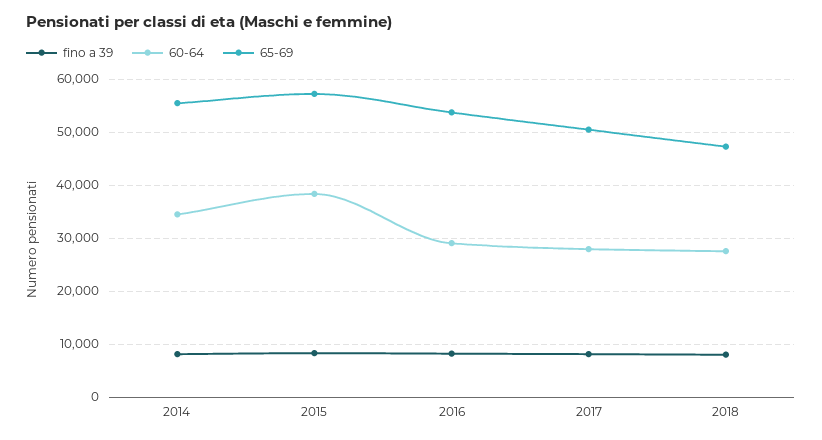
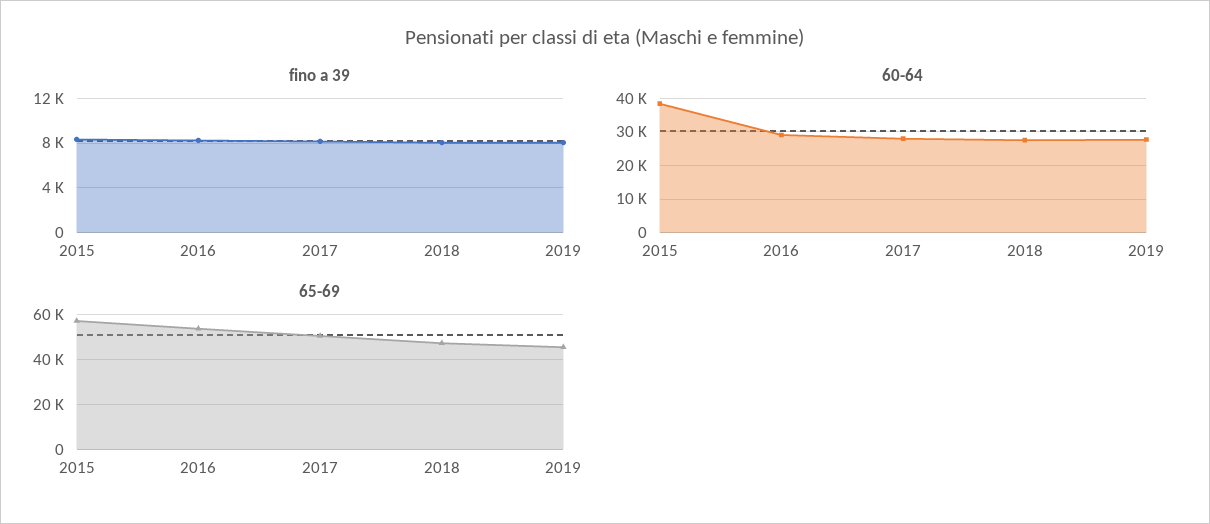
fino a 39, 2014: 8000 -> none
60-64, 2014: 34000 -> none
65-69, 2014: 56000 -> none
fino a 39, 2019: none -> 8000
60-64, 2019: none -> 28000
65-69, 2019: none -> 45000

